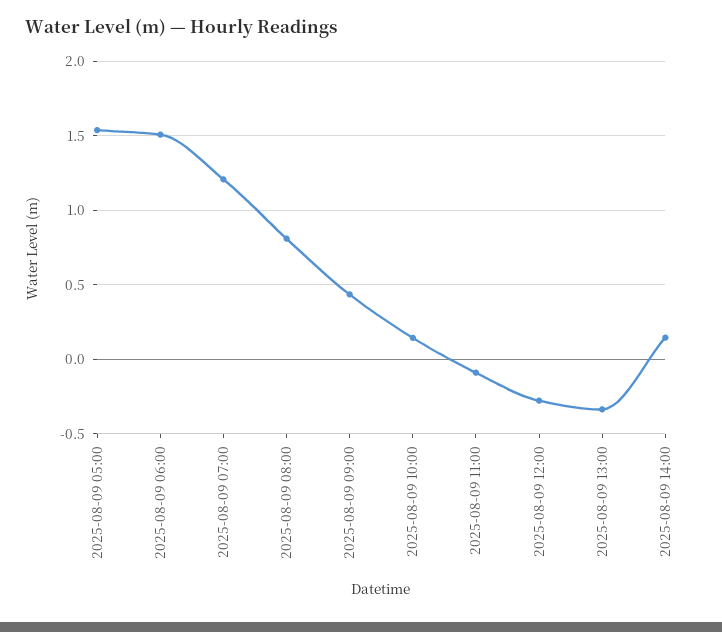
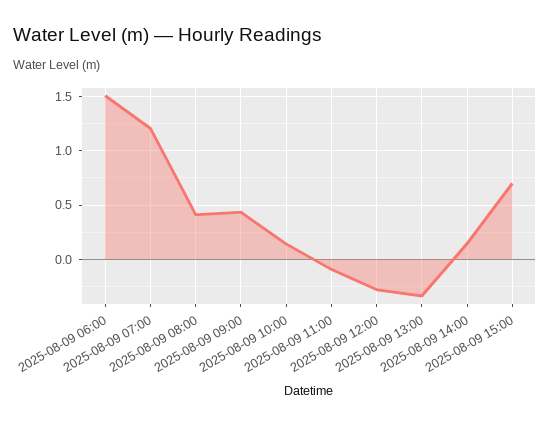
2025-08-09 05:00: 1.55 -> none
2025-08-09 08:00: 0.8 -> 0.4
2025-08-09 15:00: none -> 0.7

